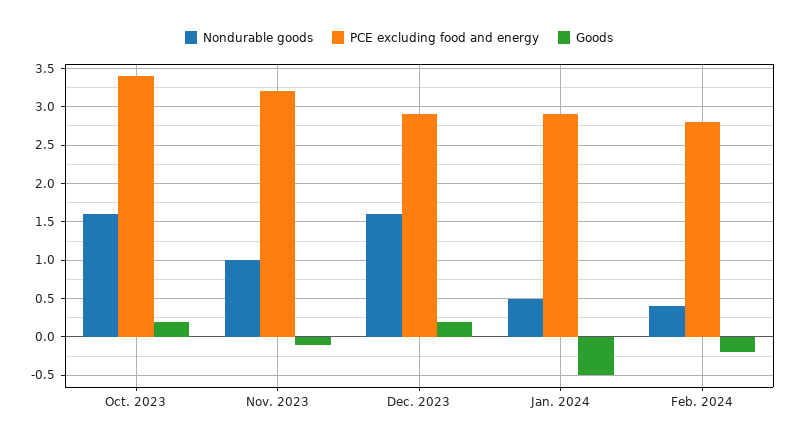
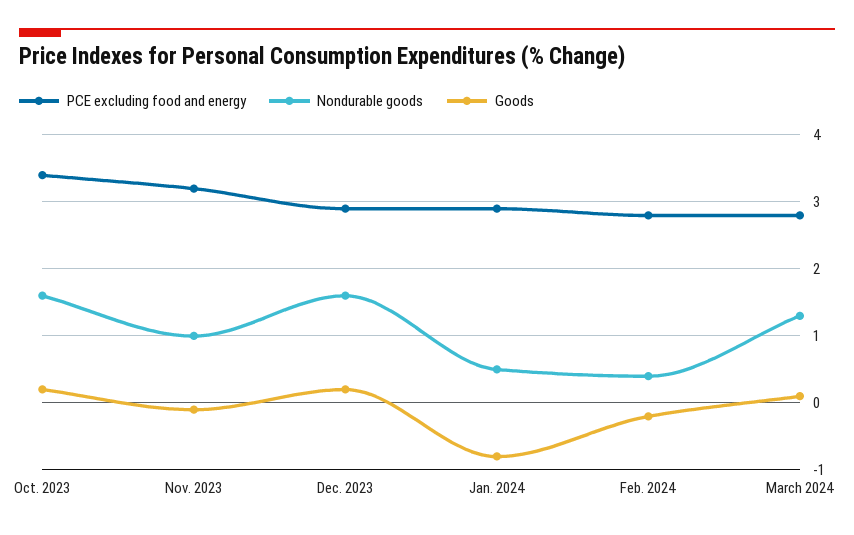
Goods, Jan. 2024: -0.5 -> -0.8
PCE excluding food and energy, March 2024: none -> 2.8
Nondurable goods, March 2024: none -> 1.3
Goods, March 2024: none -> 0.1

